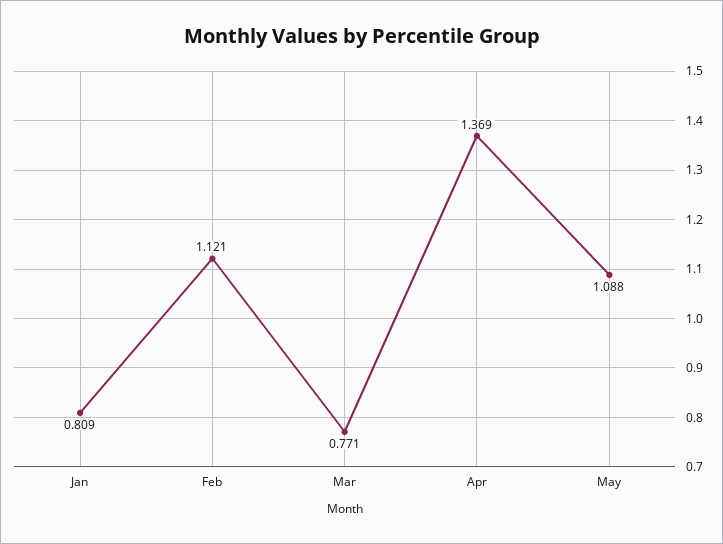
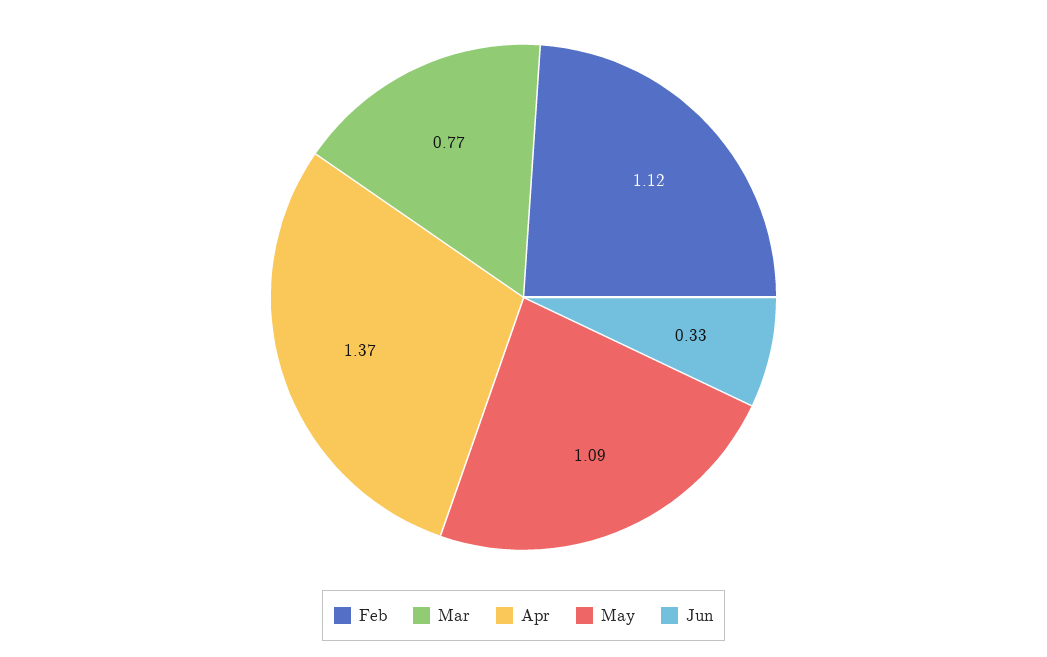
Jan: 0.809 -> none
Jun: none -> 0.33

